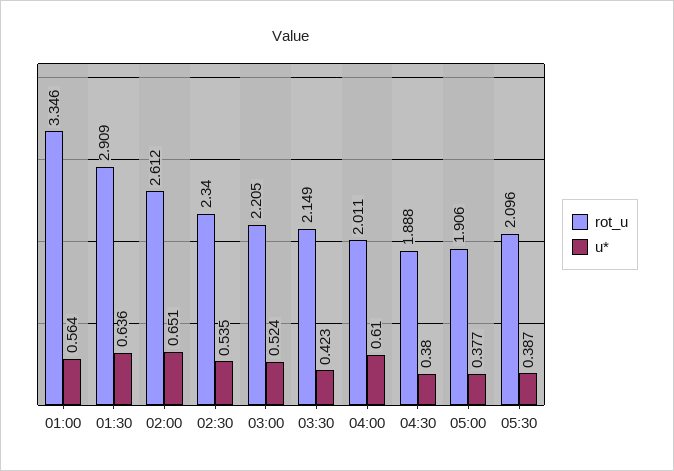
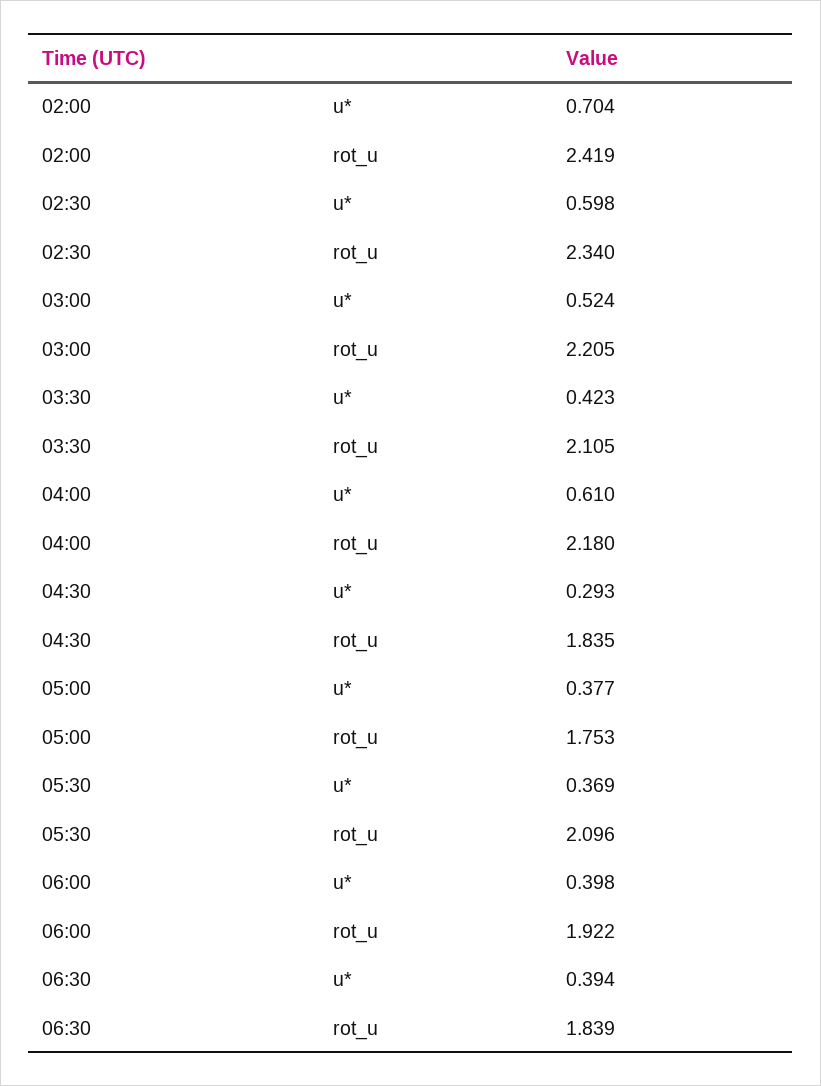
rot_u, 01:00: 3.346 -> none
u*, 01:00: 0.564 -> none
rot_u, 01:30: 2.909 -> none
u*, 01:30: 0.636 -> none
rot_u, 02:00: 2.612 -> 2.419
u*, 02:00: 0.651 -> 0.704
u*, 02:30: 0.535 -> 0.598
rot_u, 03:30: 2.149 -> 2.105
rot_u, 04:00: 2.011 -> 2.18
rot_u, 04:30: 1.888 -> 1.835
u*, 04:30: 0.38 -> 0.293
rot_u, 05:00: 1.906 -> 1.753
u*, 05:30: 0.387 -> 0.369
u*, 06:00: none -> 0.398
rot_u, 06:00: none -> 1.922
u*, 06:30: none -> 0.394
rot_u, 06:30: none -> 1.839

